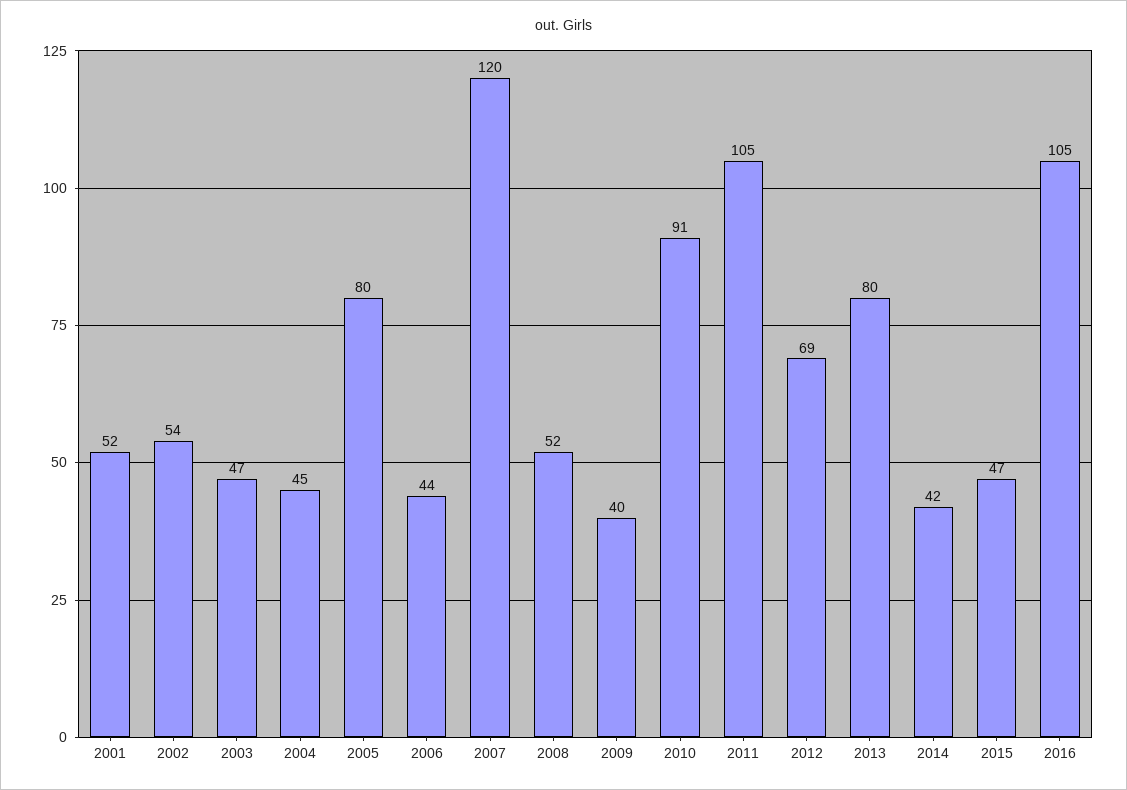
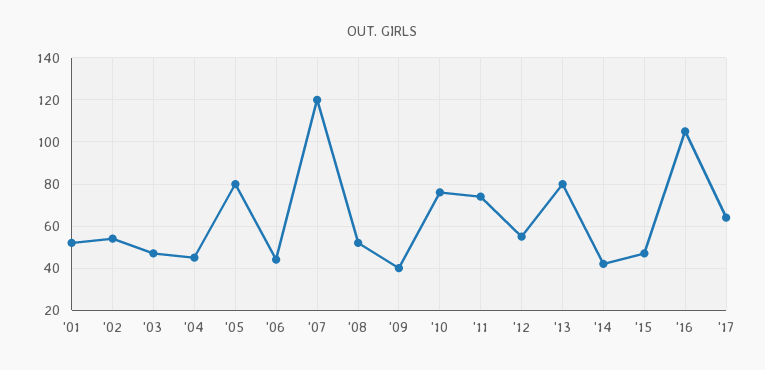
2010: 91 -> 75
2011: 105 -> 75
2012: 69 -> 55
'17: none -> 65

